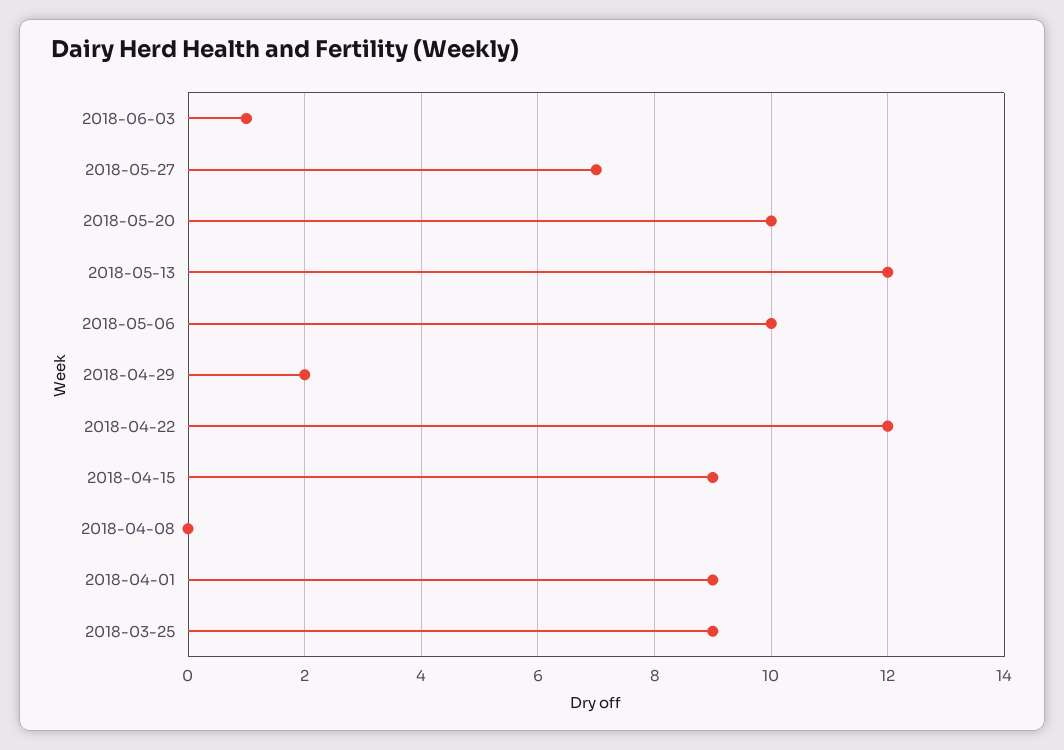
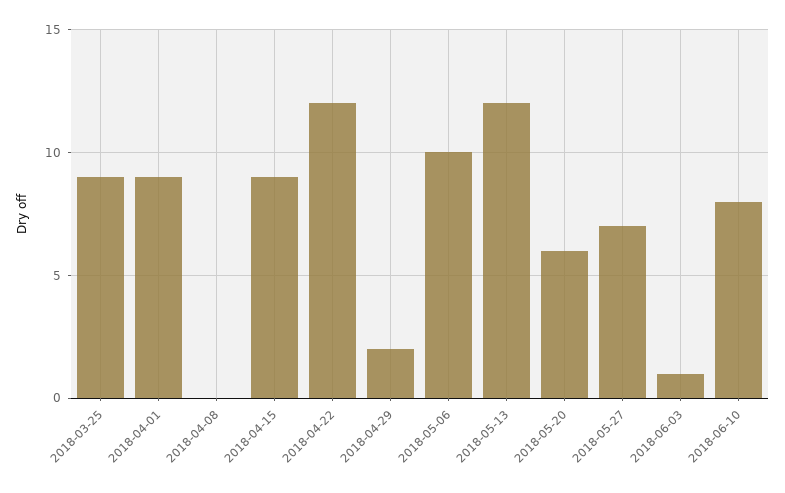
2018-05-20: 10 -> 6
2018-06-10: none -> 8

